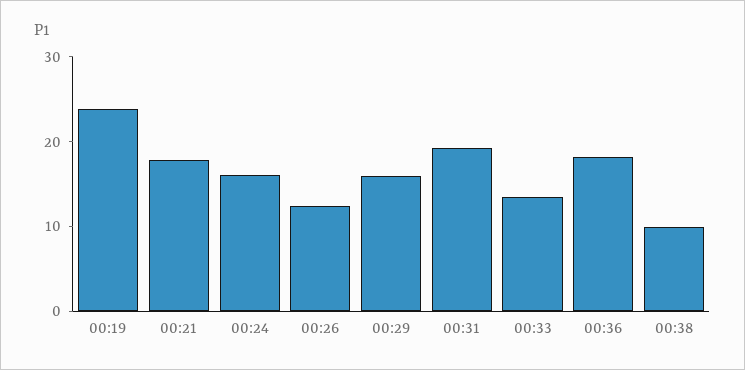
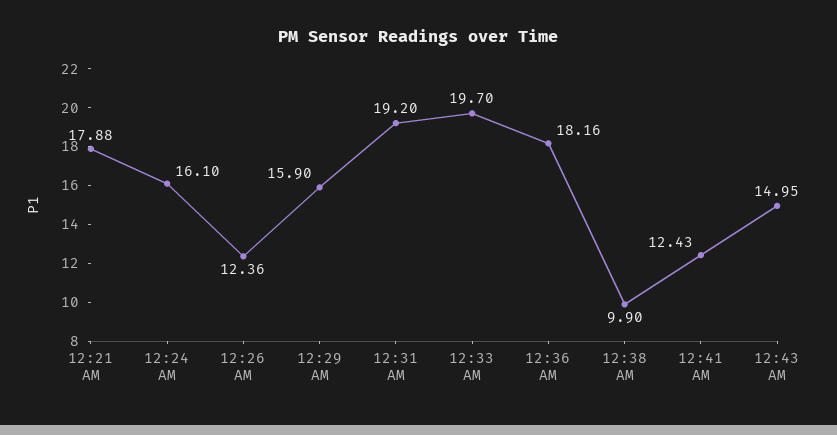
00:19: 24 -> none
00:33: 14 -> 19.7
12:41 AM: none -> 12.43
12:43 AM: none -> 14.95

